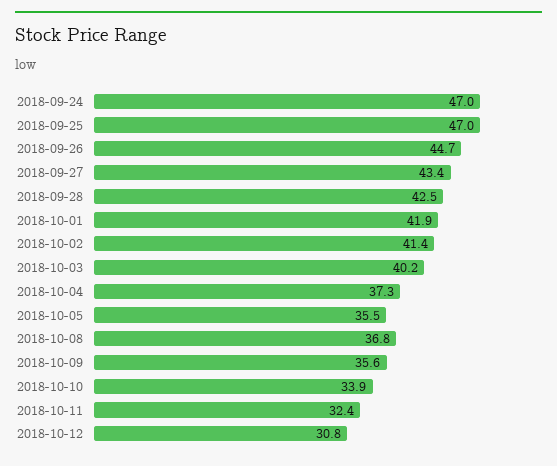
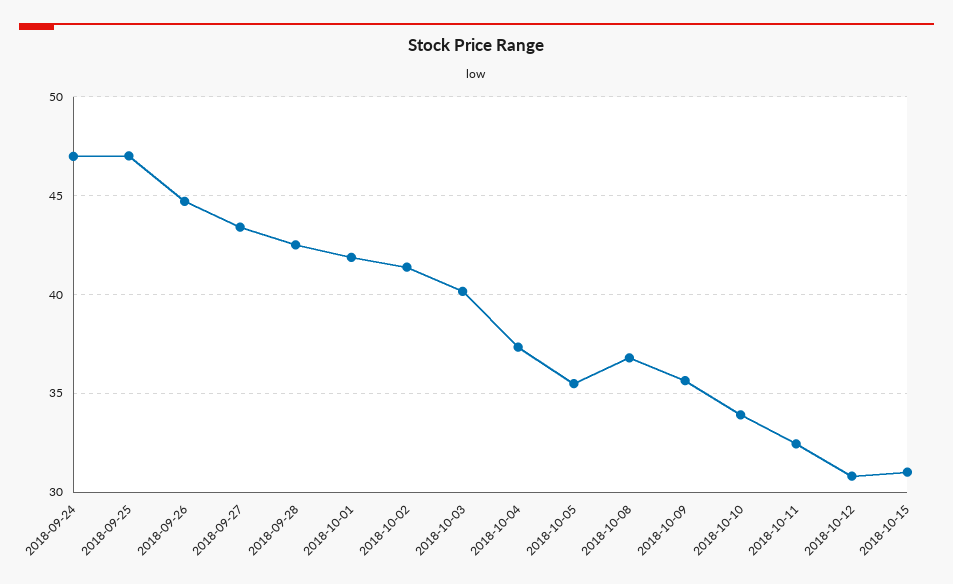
2018-10-15: none -> 31

